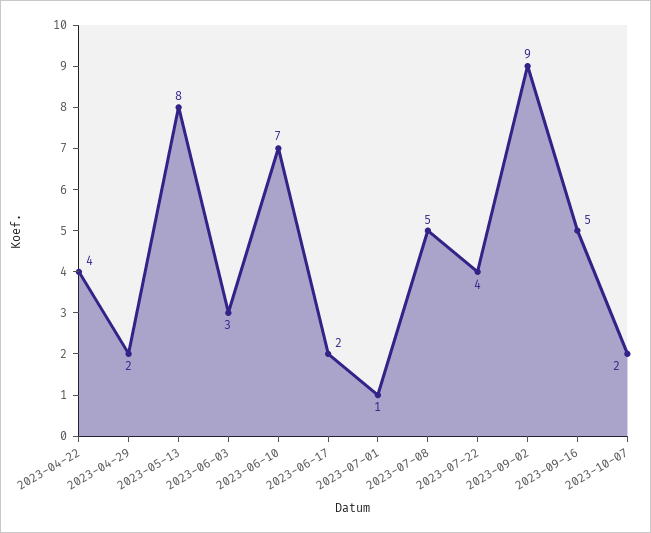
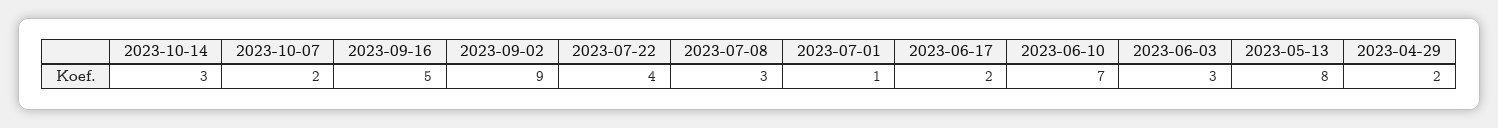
2023-04-22: 4 -> none
2023-07-08: 5 -> 3
2023-10-14: none -> 3

